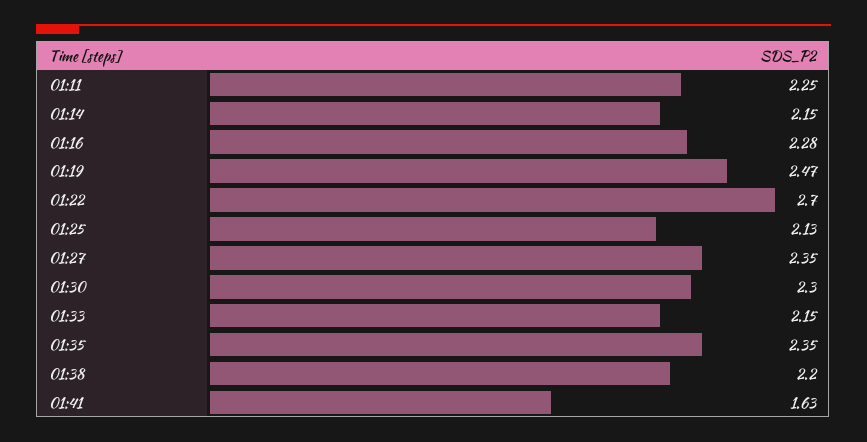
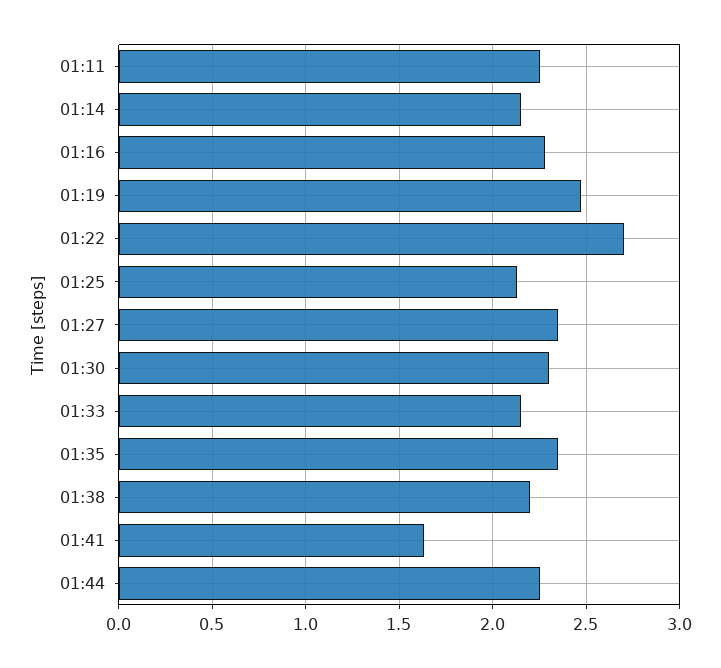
01:44: none -> 2.25

